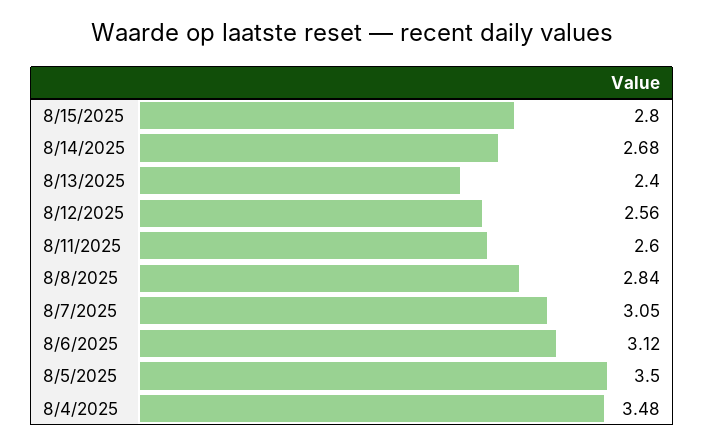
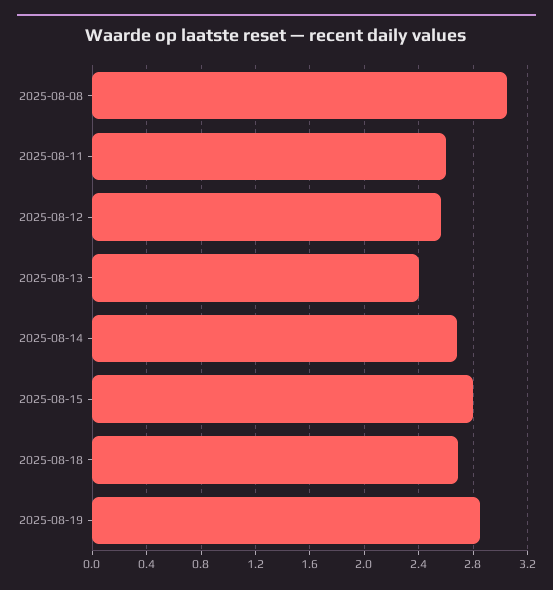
8/8/2025: 2.84 -> 3.05
8/7/2025: 3.05 -> none
8/6/2025: 3.12 -> none
8/5/2025: 3.5 -> none
8/4/2025: 3.48 -> none
2025-08-18: none -> 2.7
2025-08-19: none -> 2.85

